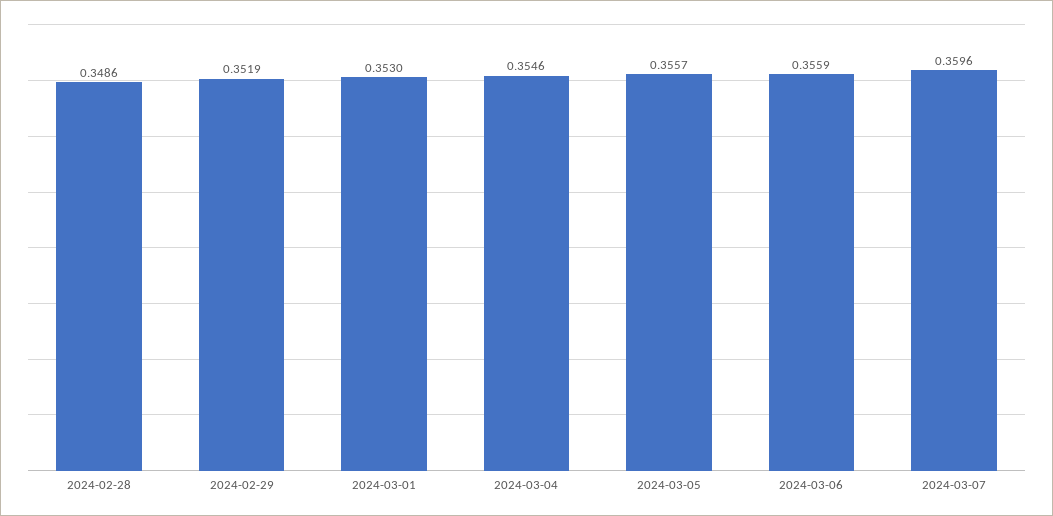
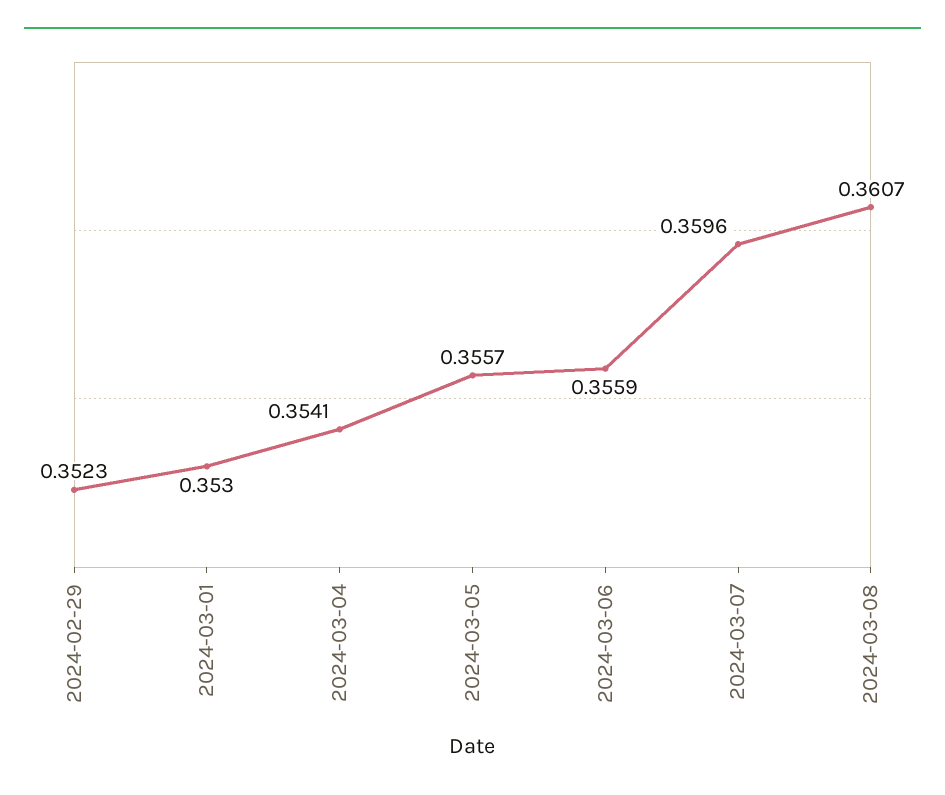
2024-02-28: 0.3486 -> none
2024-02-29: 0.3519 -> 0.3523
2024-03-04: 0.3546 -> 0.3541
2024-03-08: none -> 0.3607

